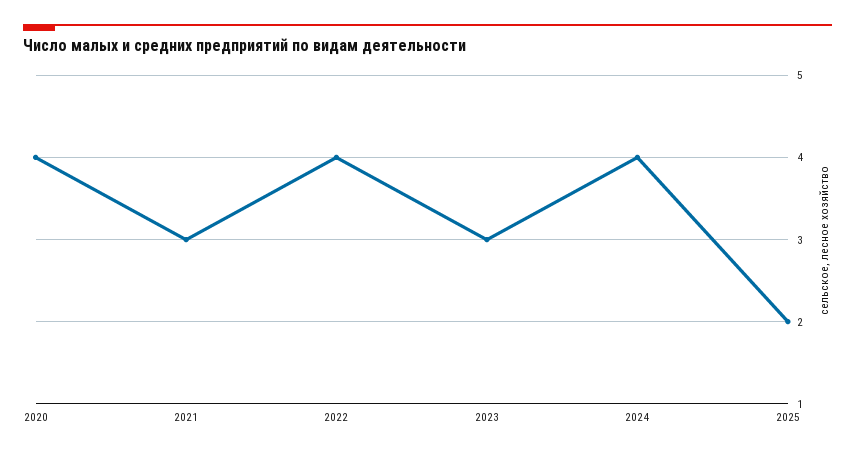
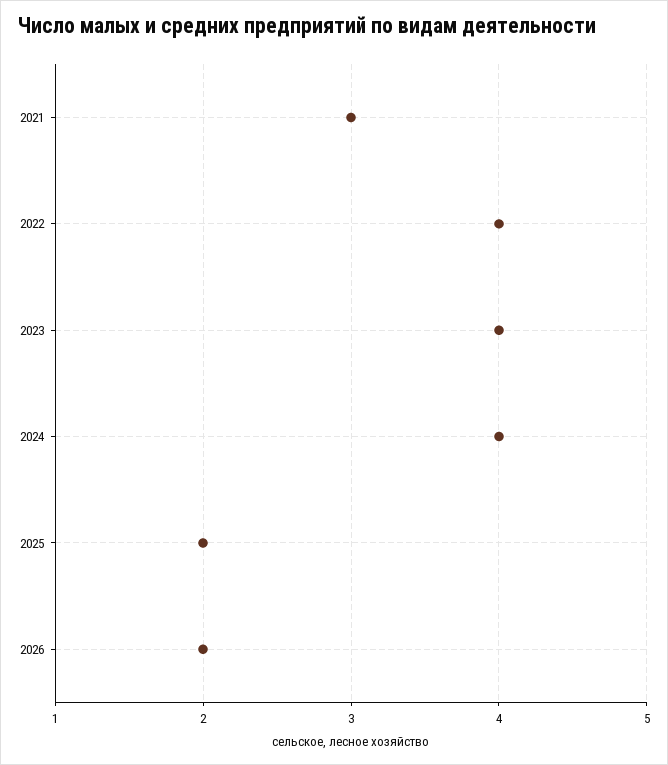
2020: 4 -> none
2023: 3 -> 4
2026: none -> 2

